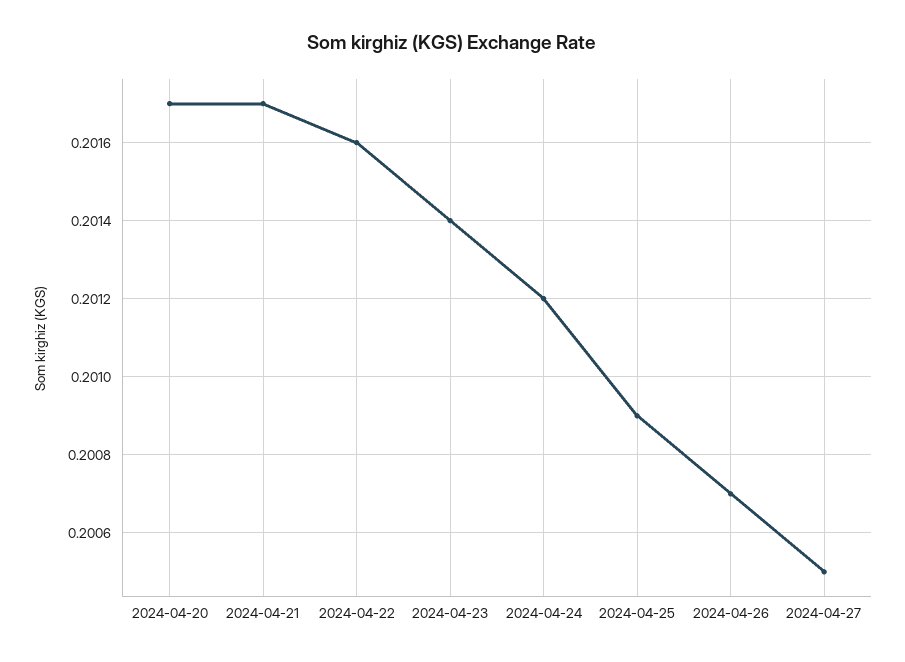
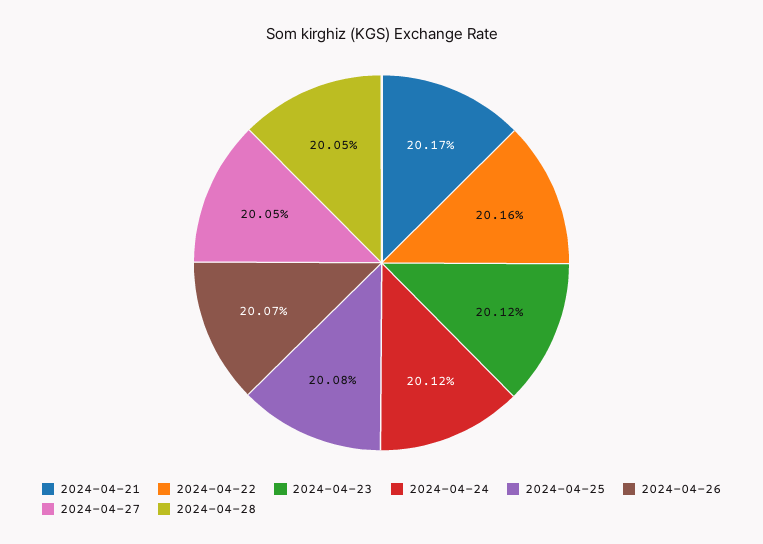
2024-04-20: 0.2017 -> none
2024-04-23: 0.2014 -> 0.2012
2024-04-25: 0.2009 -> 0.2008
2024-04-28: none -> 0.2005

